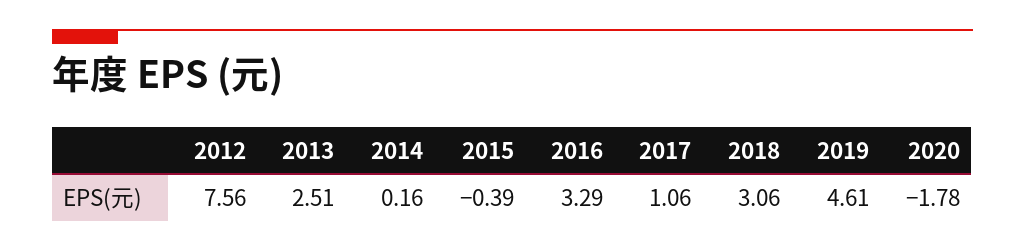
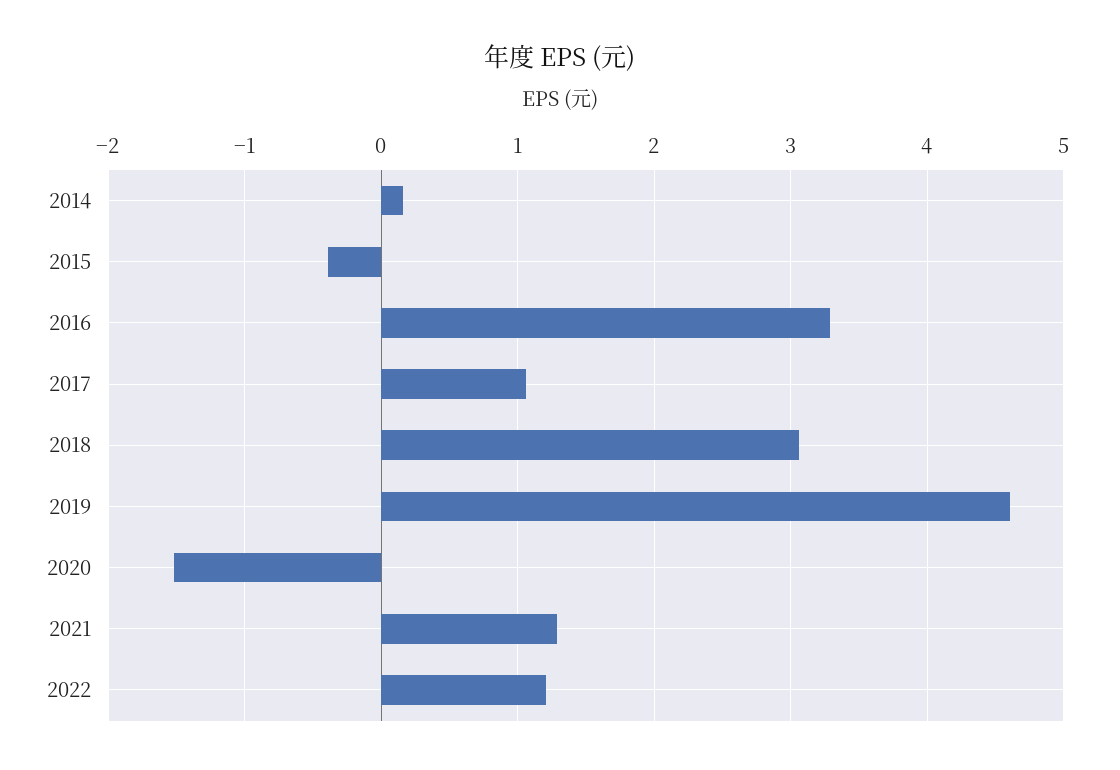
2012: 7.56 -> none
2013: 2.51 -> none
2020: -1.78 -> -1.5
2021: none -> 1.3
2022: none -> 1.2

